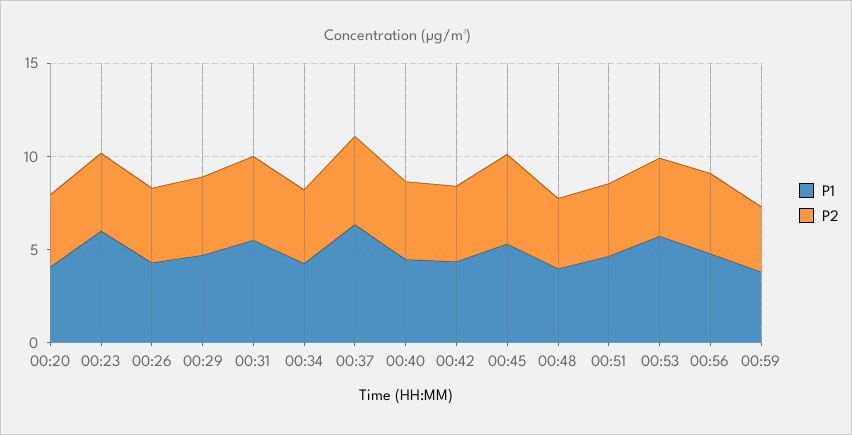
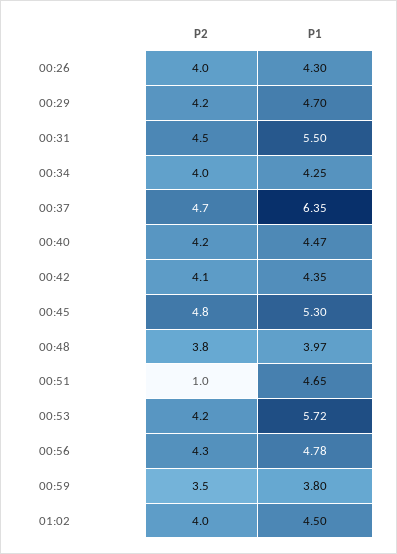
P1, 00:20: 4 -> none
P2, 00:20: 4 -> none
P1, 00:23: 6 -> none
P2, 00:23: 4 -> none
P2, 00:51: 4 -> 1
P2, 01:02: none -> 4
P1, 01:02: none -> 4.5

